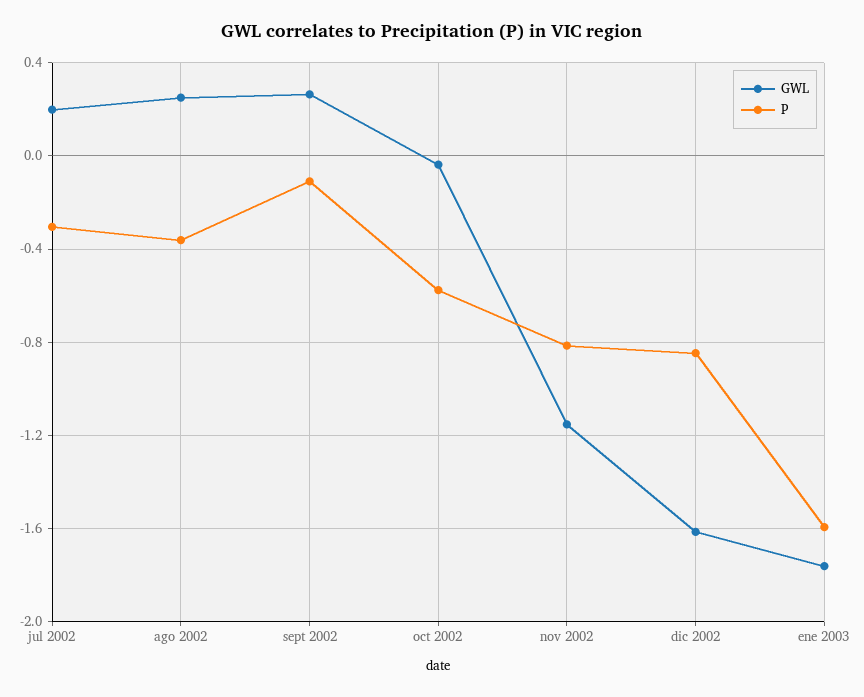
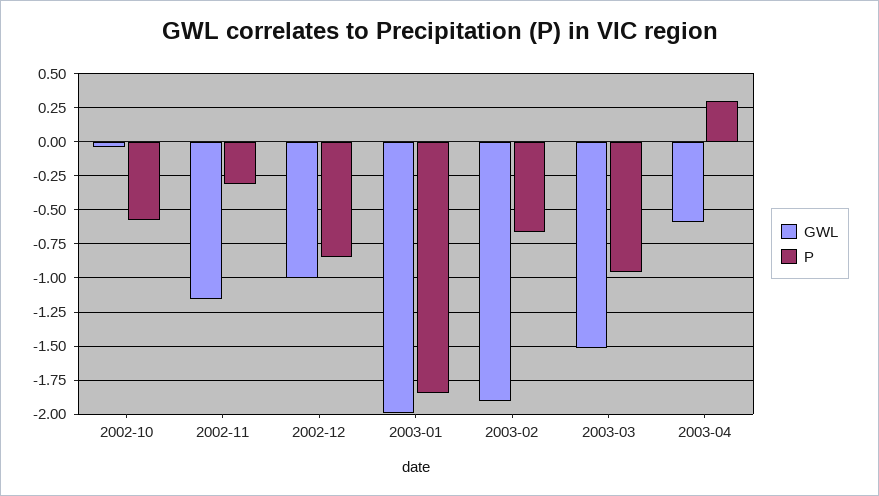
GWL, jul 2002: 0.2 -> none
P, jul 2002: -0.3 -> none
GWL, ago 2002: 0.25 -> none
P, ago 2002: -0.35 -> none
GWL, sept 2002: 0.25 -> none
P, sept 2002: -0.1 -> none
P, nov 2002: -0.8 -> -0.3
GWL, dic 2002: -1.6 -> -1
GWL, ene 2003: -1.75 -> -2
P, ene 2003: -1.6 -> -1.85
GWL, 2003-02: none -> -1.9
P, 2003-02: none -> -0.65
GWL, 2003-03: none -> -1.5
P, 2003-03: none -> -0.95
GWL, 2003-04: none -> -0.6
P, 2003-04: none -> 0.3

